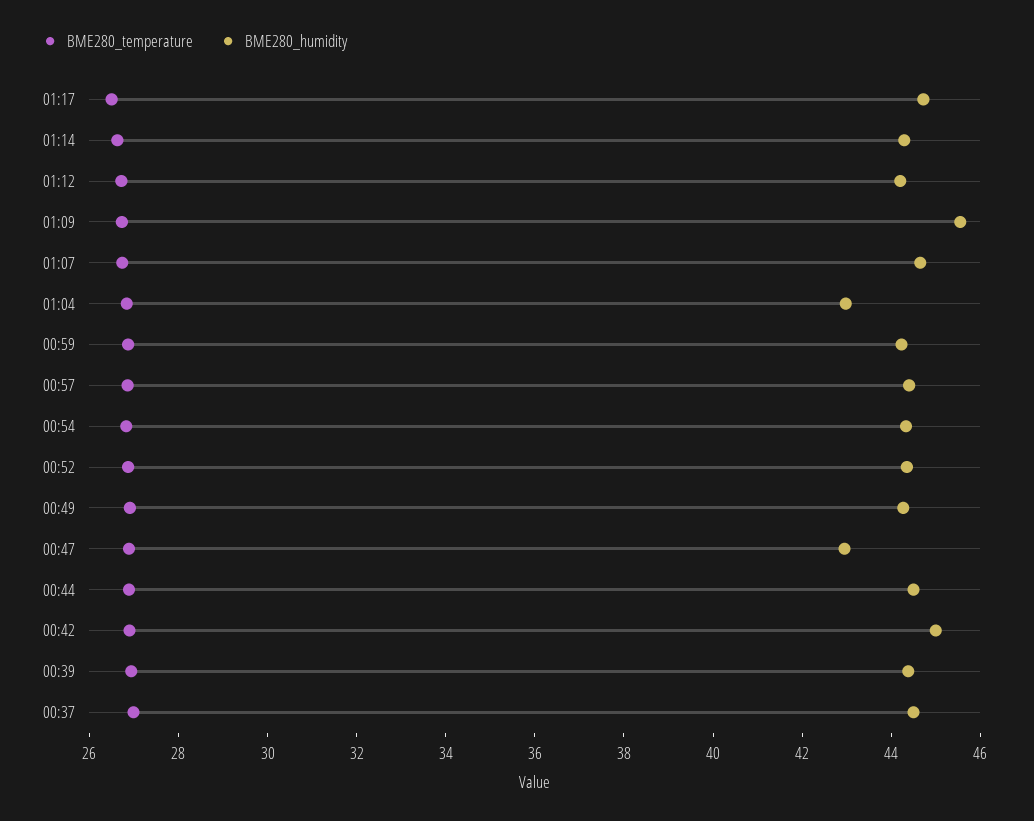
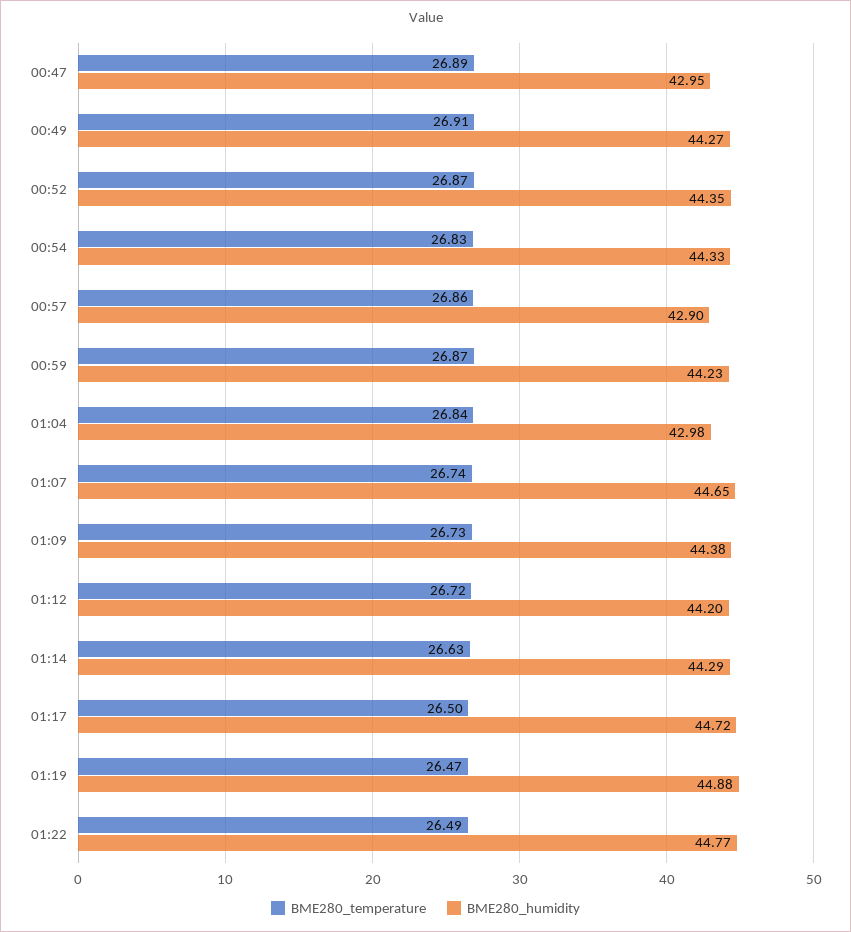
BME280_humidity, 01:09: 45.5 -> 44.38
BME280_humidity, 00:57: 44.5 -> 42.9
BME280_temperature, 00:44: 27 -> none
BME280_humidity, 00:44: 44.5 -> none
BME280_temperature, 00:42: 27 -> none
BME280_humidity, 00:42: 45 -> none
BME280_temperature, 00:39: 27 -> none
BME280_humidity, 00:39: 44.5 -> none
BME280_temperature, 00:37: 27 -> none
BME280_humidity, 00:37: 44.5 -> none
BME280_temperature, 01:19: none -> 26.47
BME280_humidity, 01:19: none -> 44.88
BME280_temperature, 01:22: none -> 26.49
BME280_humidity, 01:22: none -> 44.77

